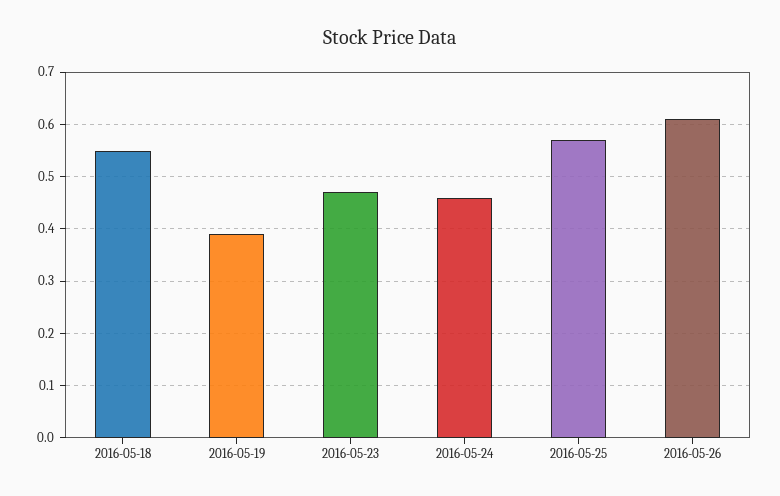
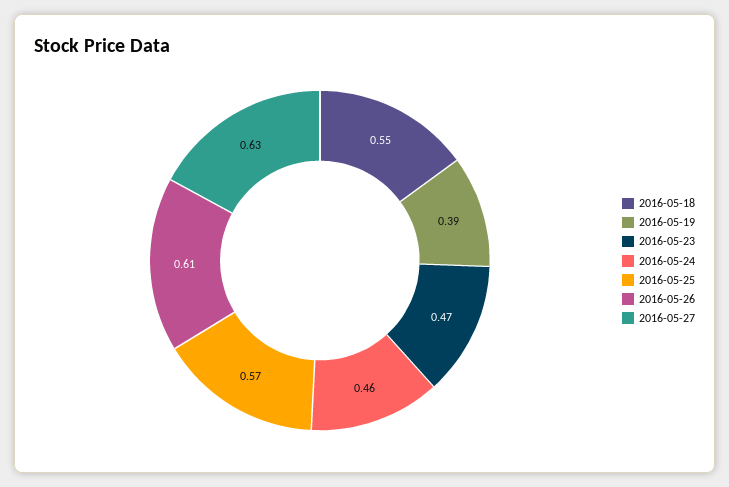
2016-05-27: none -> 0.63

